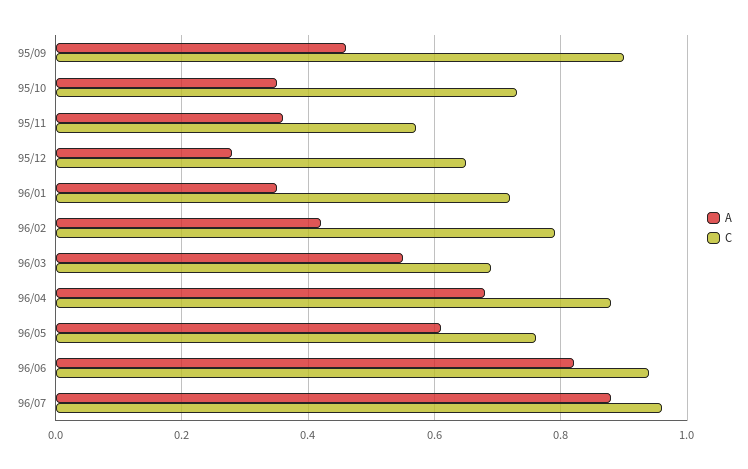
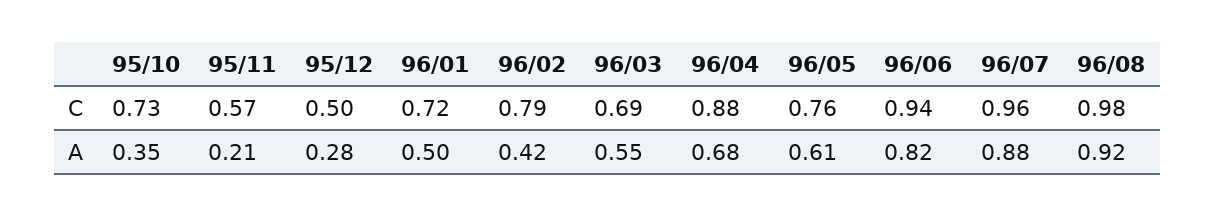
A, 95/09: 0.45 -> none
C, 95/09: 0.9 -> none
A, 95/11: 0.35 -> 0.21
C, 95/12: 0.65 -> 0.5
A, 96/01: 0.35 -> 0.5
C, 96/08: none -> 0.98
A, 96/08: none -> 0.92

